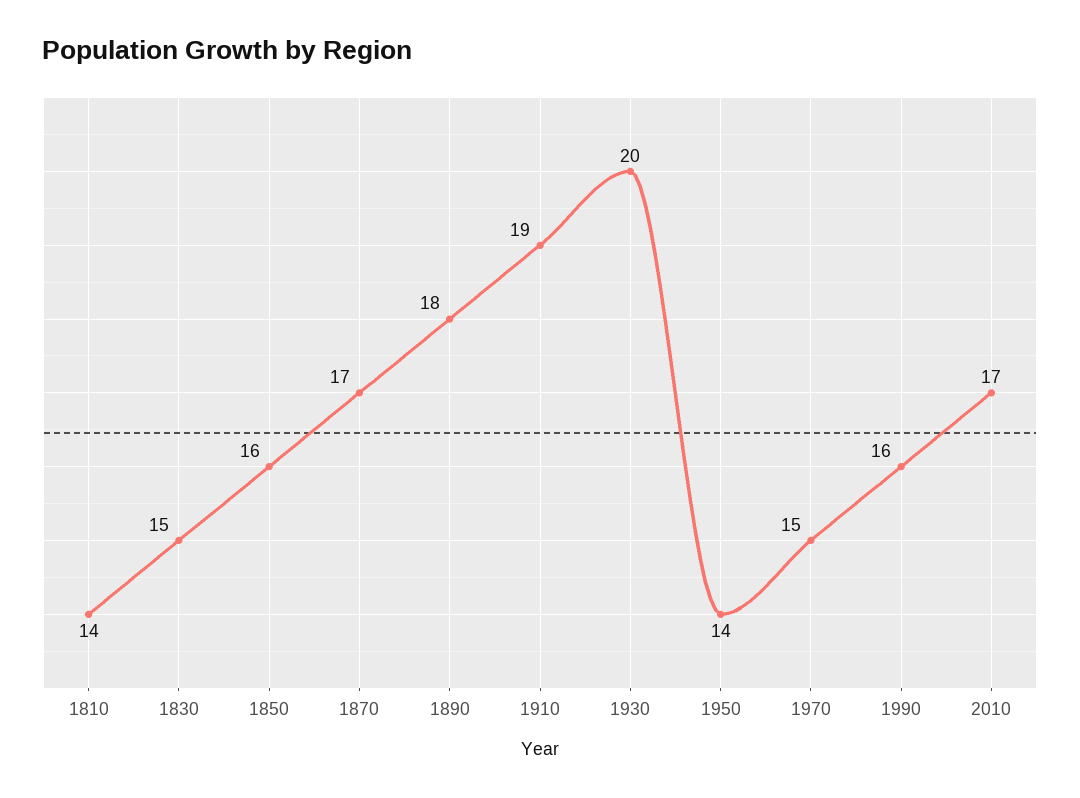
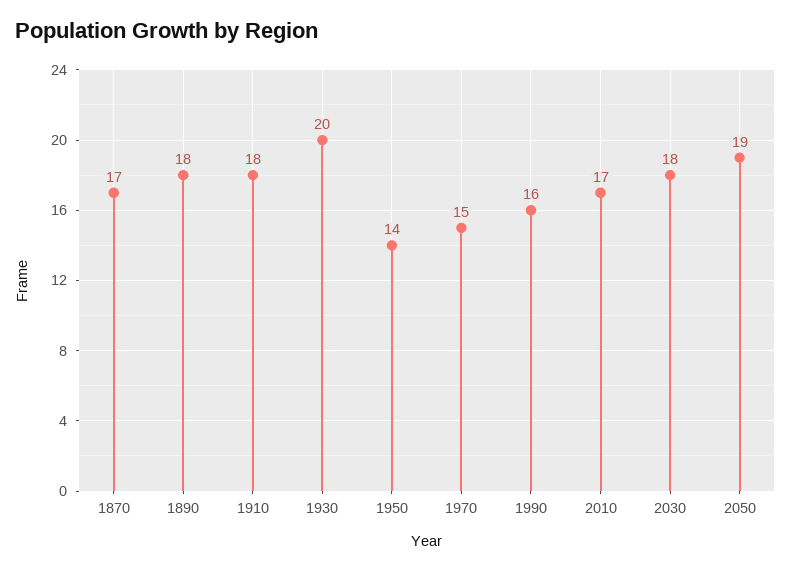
1810: 14 -> none
1830: 15 -> none
1850: 16 -> none
1910: 19 -> 18
2030: none -> 18
2050: none -> 19

